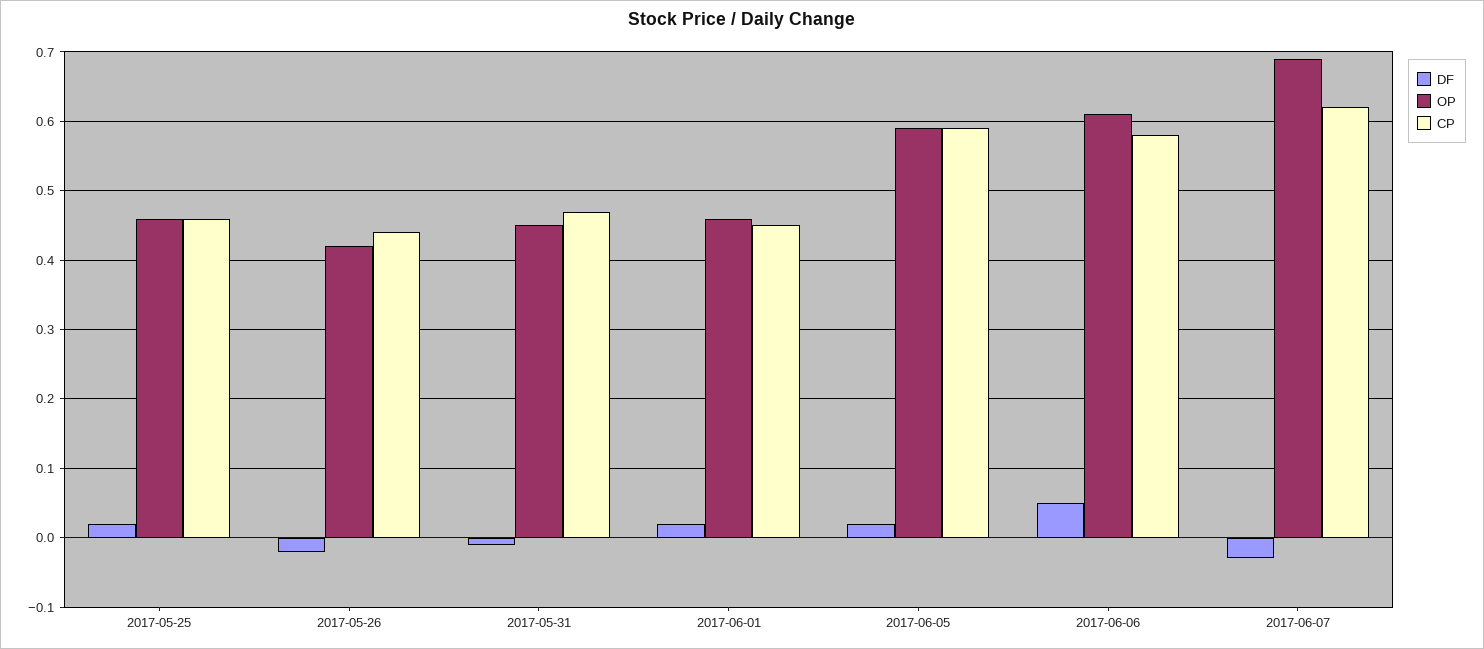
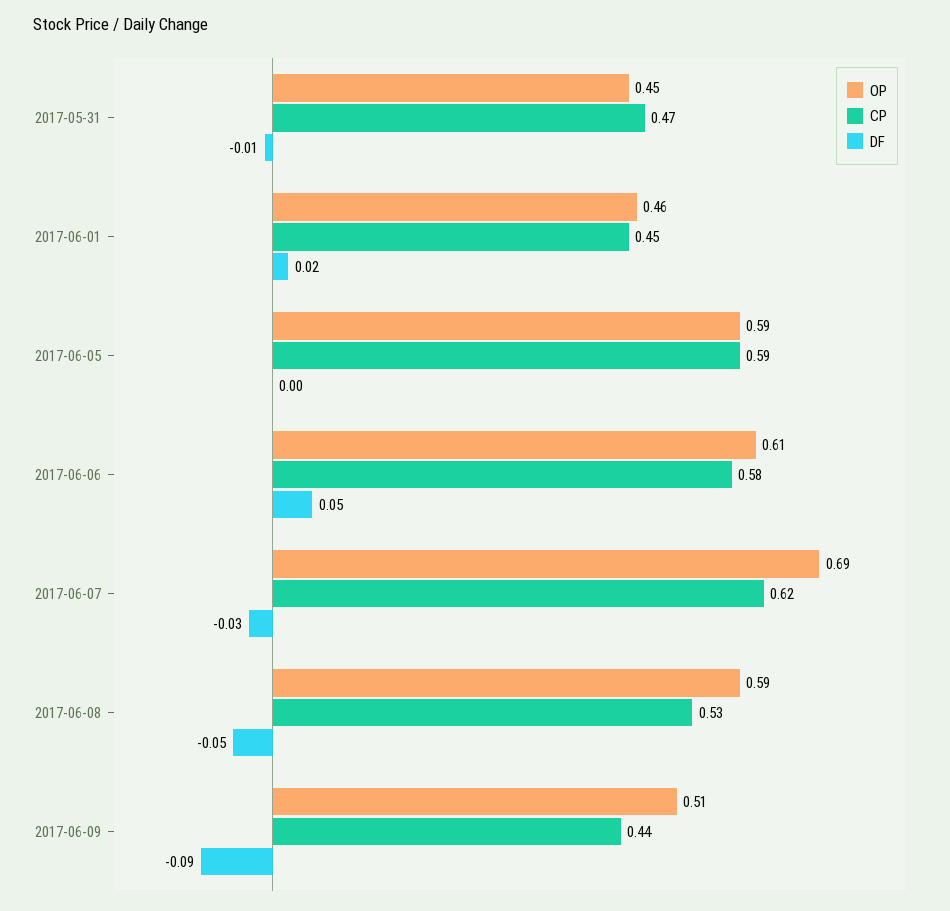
DF, 2017-05-25: 0.02 -> none
OP, 2017-05-25: 0.46 -> none
CP, 2017-05-25: 0.46 -> none
DF, 2017-05-26: -0.02 -> none
OP, 2017-05-26: 0.42 -> none
CP, 2017-05-26: 0.44 -> none
DF, 2017-06-05: 0.02 -> 0
OP, 2017-06-08: none -> 0.59
CP, 2017-06-08: none -> 0.53
DF, 2017-06-08: none -> -0.05
OP, 2017-06-09: none -> 0.51
CP, 2017-06-09: none -> 0.44
DF, 2017-06-09: none -> -0.09

